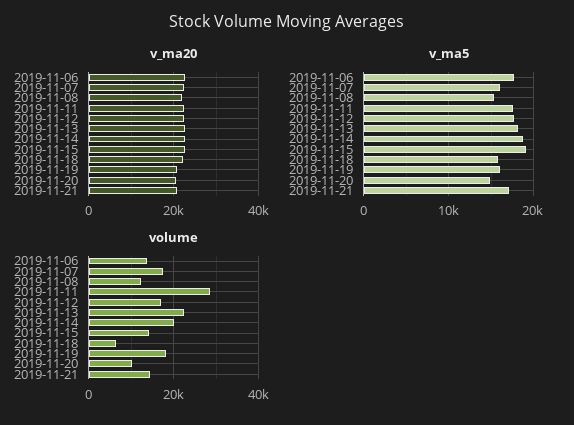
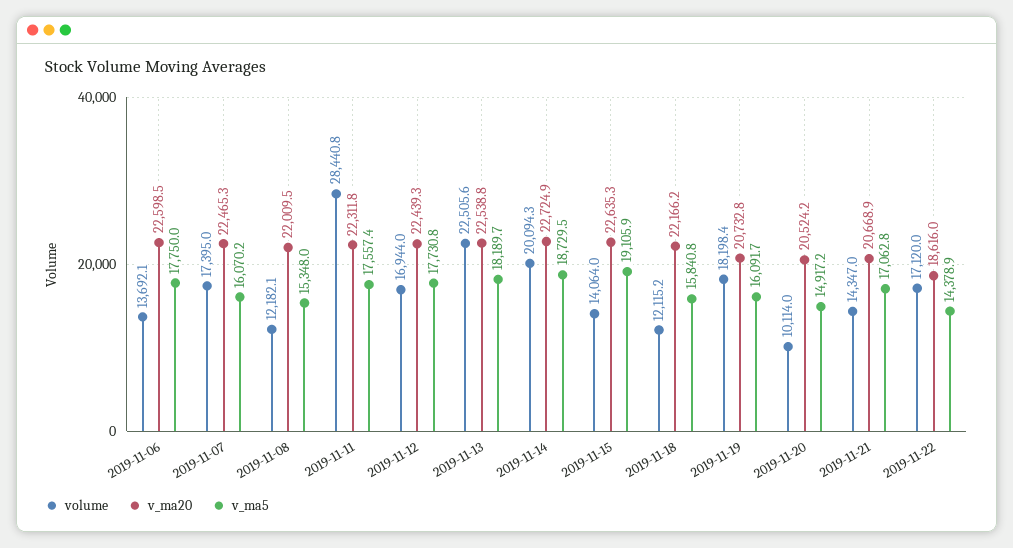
volume, 2019-11-18: 6000 -> 12115.2
volume, 2019-11-22: none -> 17120
v_ma20, 2019-11-22: none -> 18616
v_ma5, 2019-11-22: none -> 14378.9

